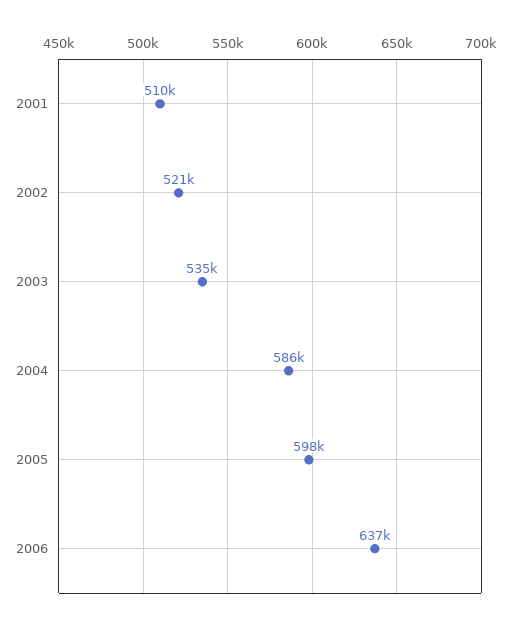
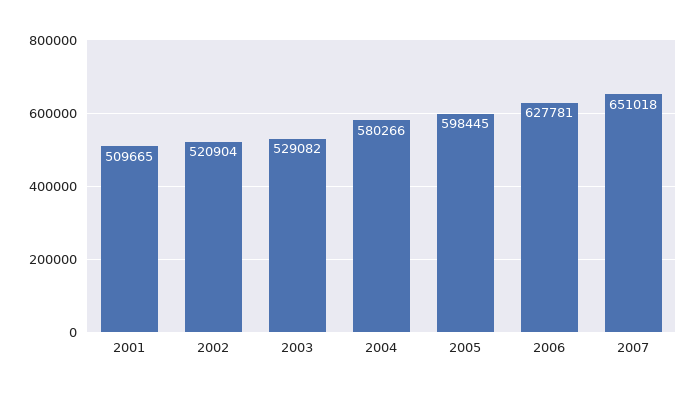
2003: 535000 -> 529082
2004: 586000 -> 580266
2006: 637000 -> 627781
2007: none -> 651018

